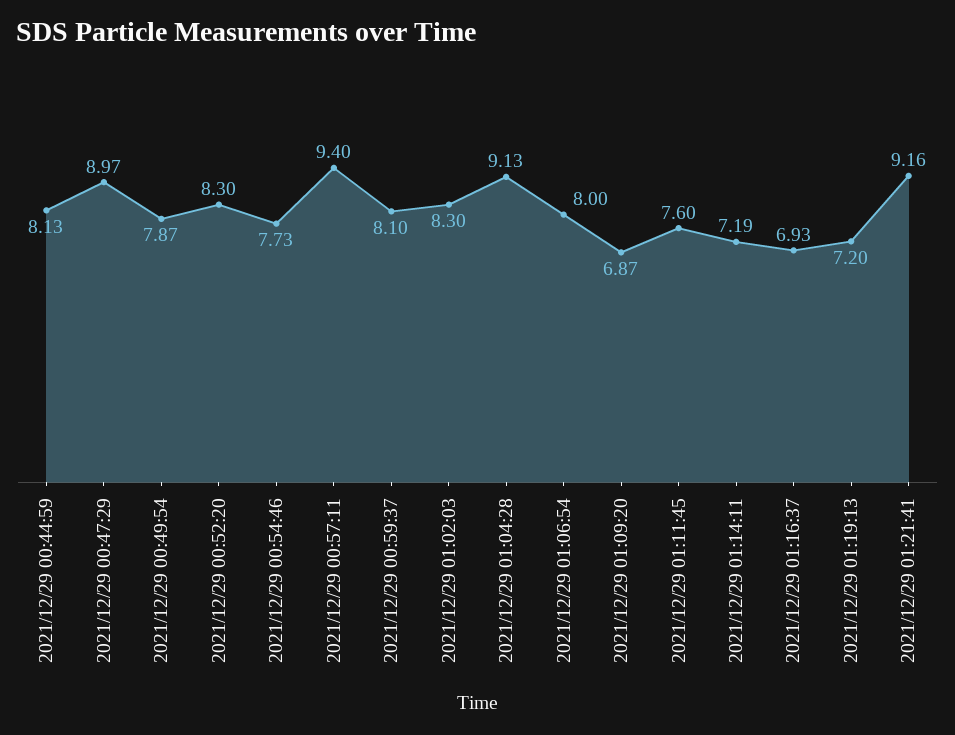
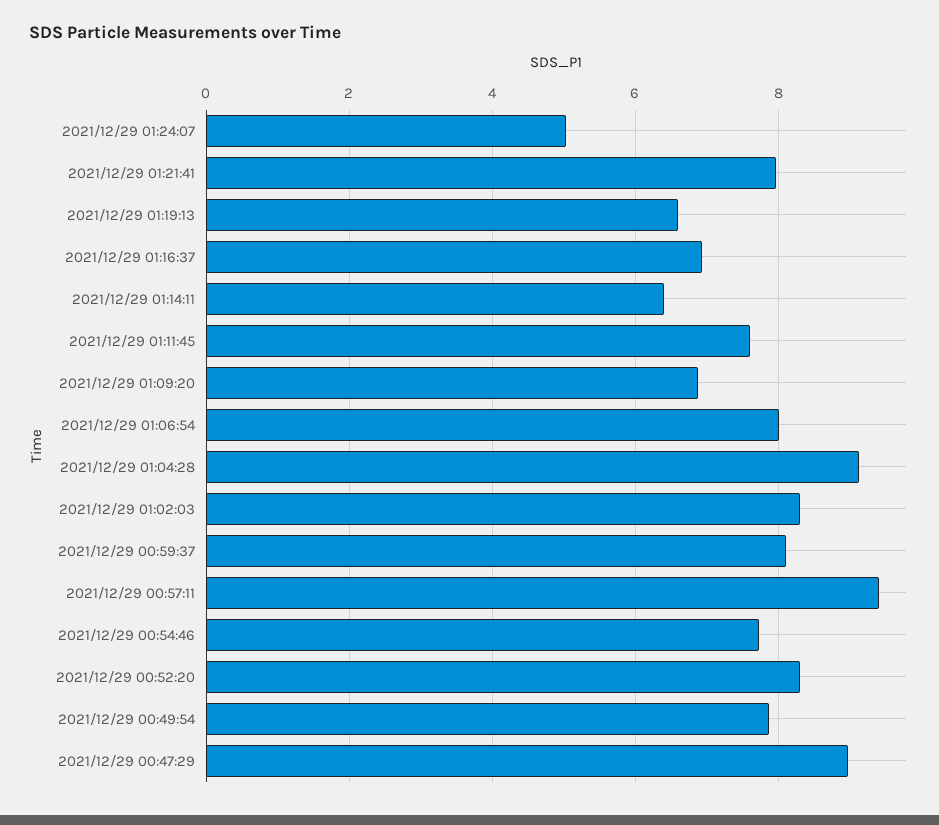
2021/12/29 00:44:59: 8.13 -> none
2021/12/29 01:14:11: 7.19 -> 6.4
2021/12/29 01:19:13: 7.2 -> 6.6
2021/12/29 01:21:41: 9.16 -> 8
2021/12/29 01:24:07: none -> 5

